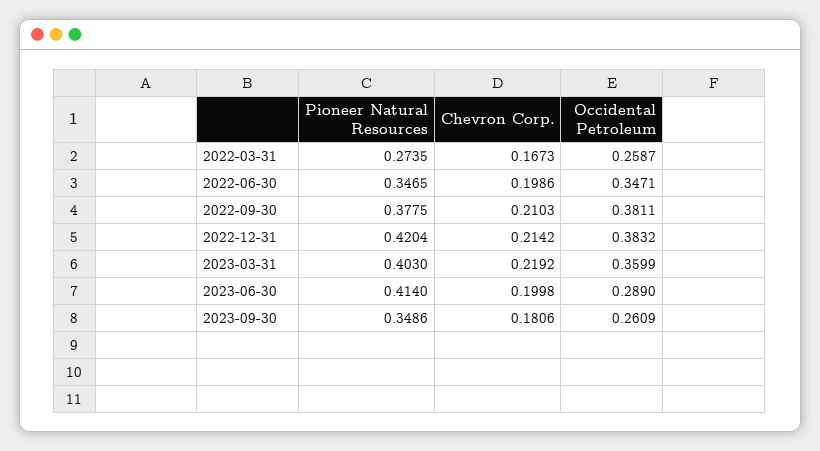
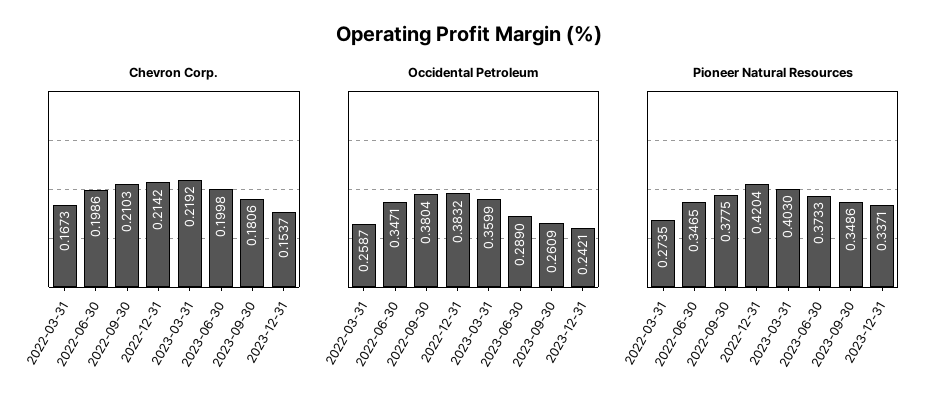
Occidental Petroleum, 2022-09-30: 0.3811 -> 0.3804
Pioneer Natural Resources, 2023-06-30: 0.414 -> 0.3733
Chevron Corp., 2023-12-31: none -> 0.1537
Occidental Petroleum, 2023-12-31: none -> 0.2421
Pioneer Natural Resources, 2023-12-31: none -> 0.3371

